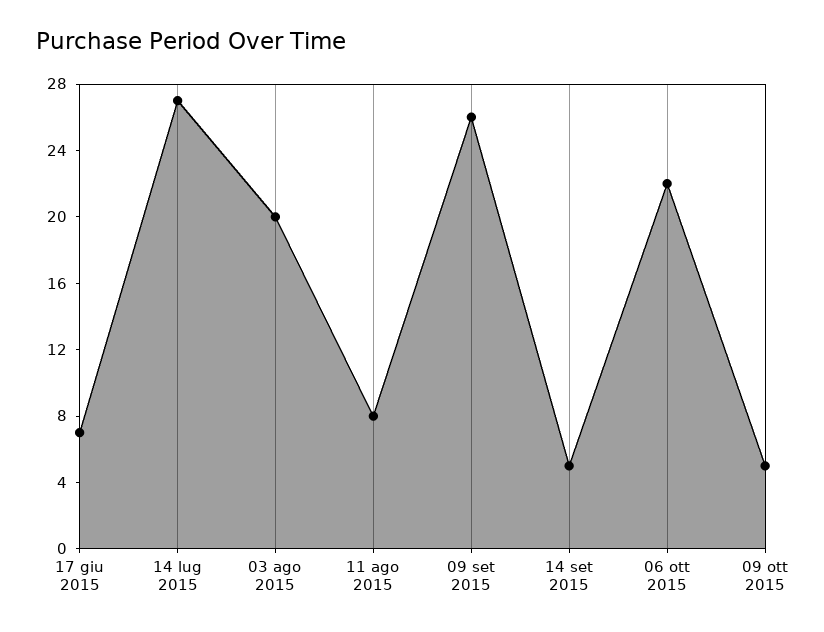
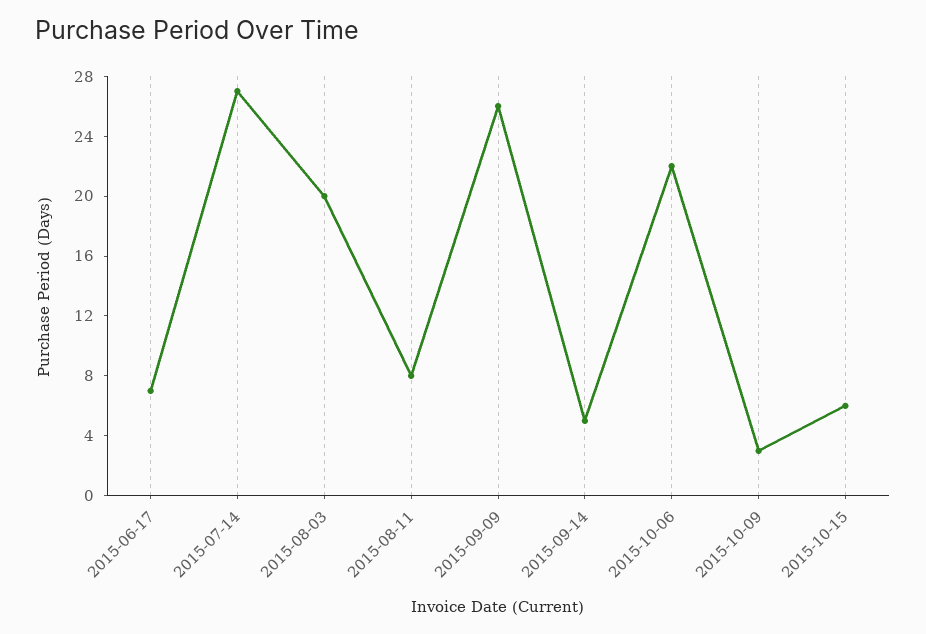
09 ott 2015: 5 -> 3
2015-10-15: none -> 6

